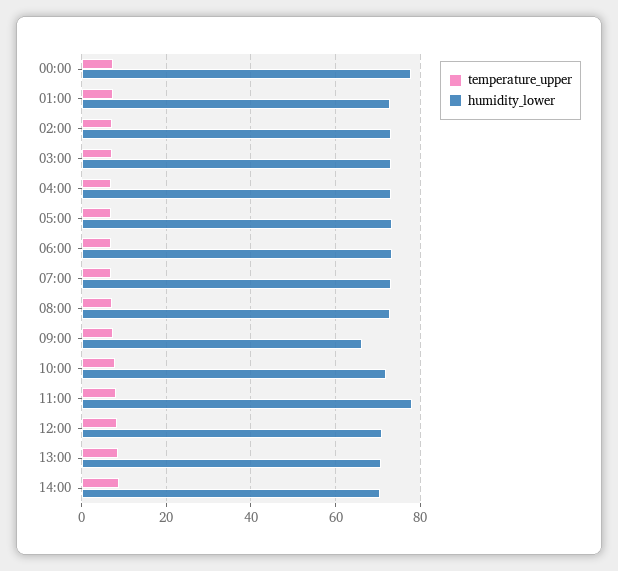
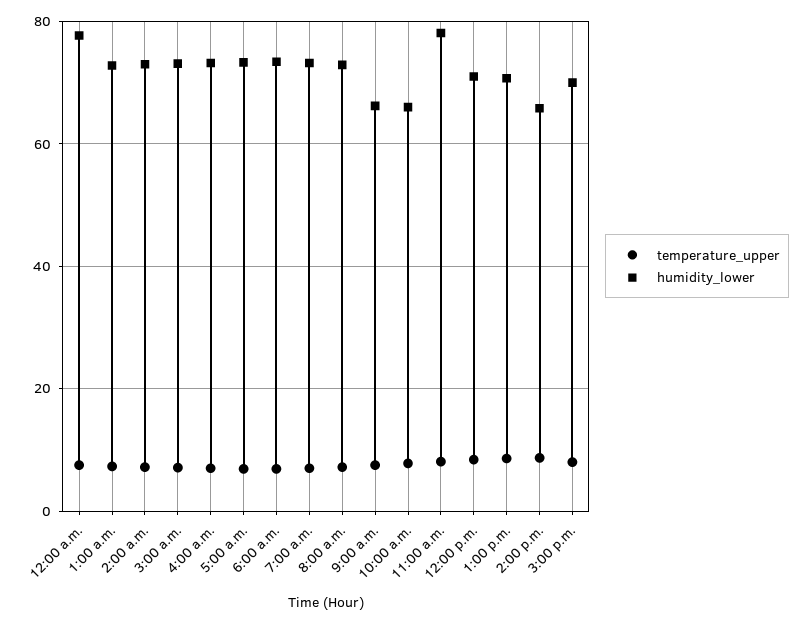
humidity_lower, 10:00: 72 -> 66
humidity_lower, 14:00: 70 -> 66
temperature_upper, 3:00 p.m.: none -> 8
humidity_lower, 3:00 p.m.: none -> 70

